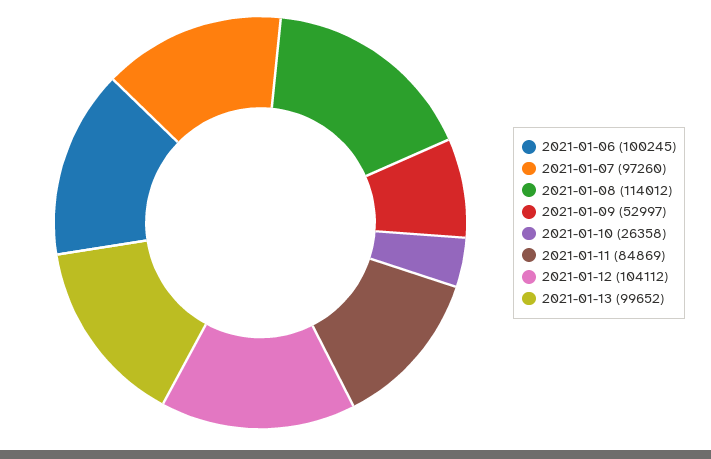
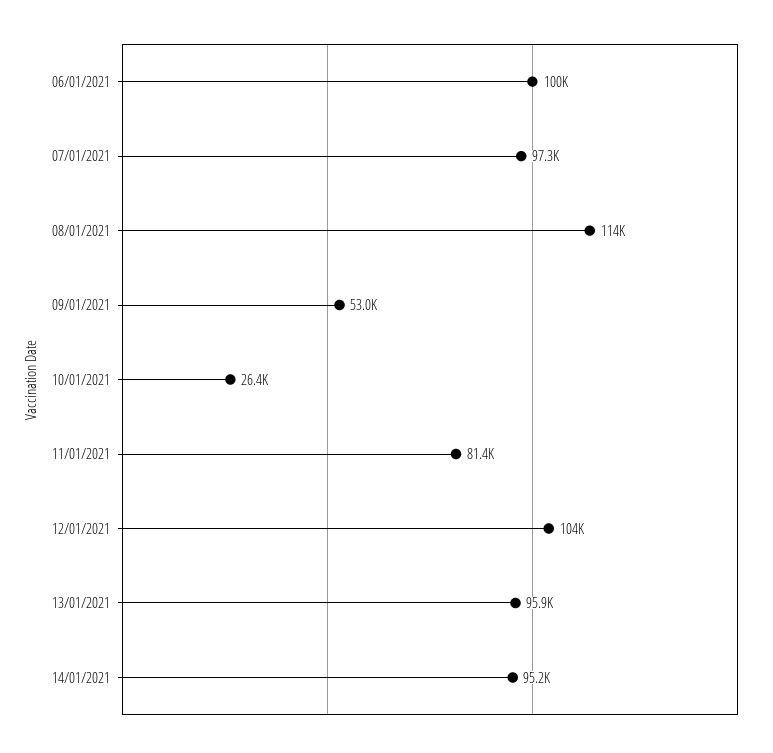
2021-01-11: 84869 -> 81400
2021-01-13: 99652 -> 95900
14/01/2021: none -> 95200

